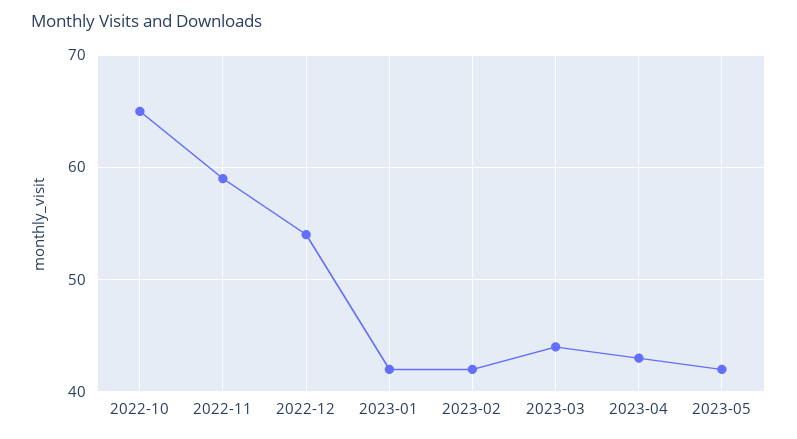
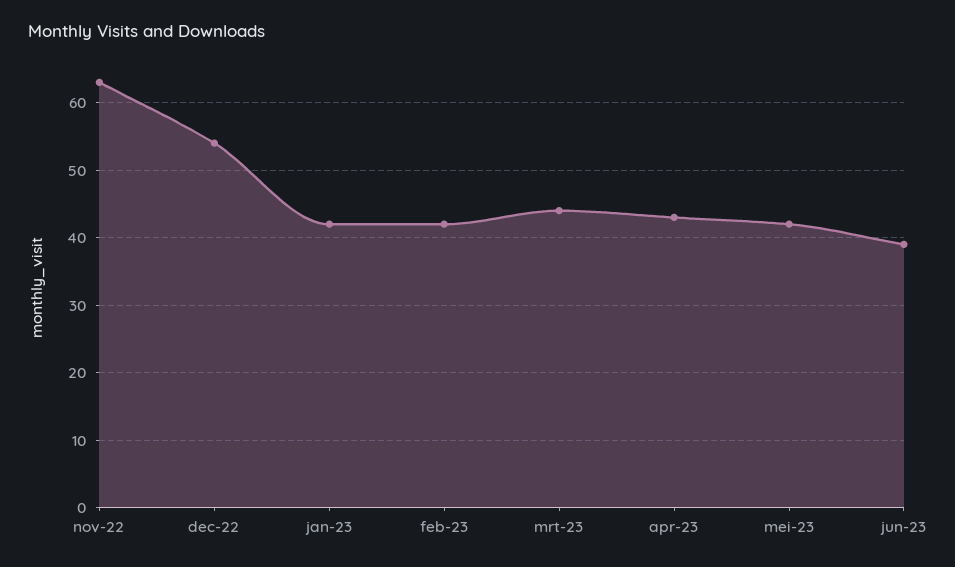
2022-10: 65 -> none
2022-11: 59 -> 63
jun-23: none -> 39

